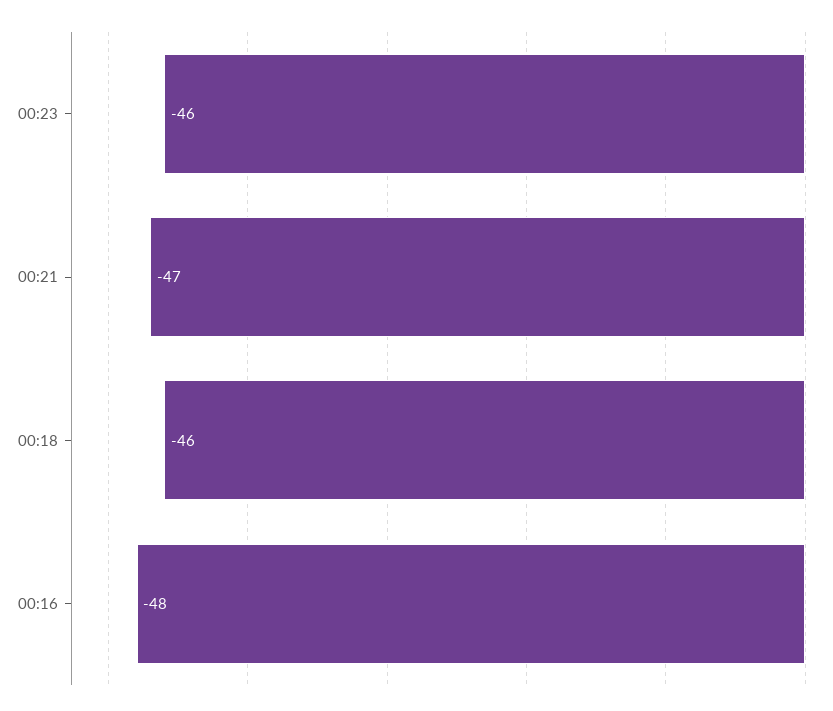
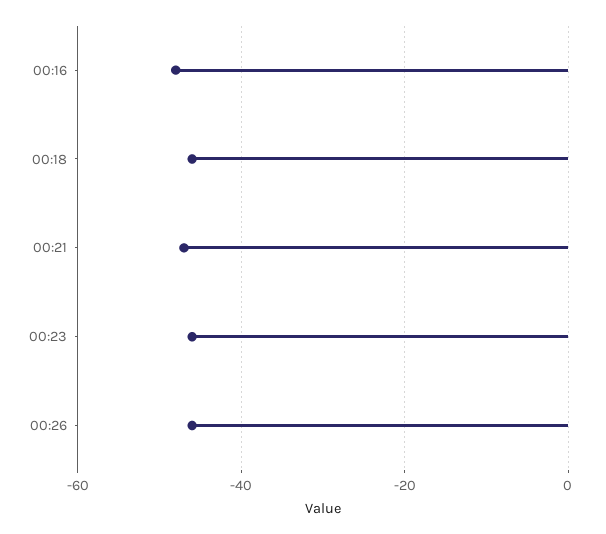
00:26: none -> -45

